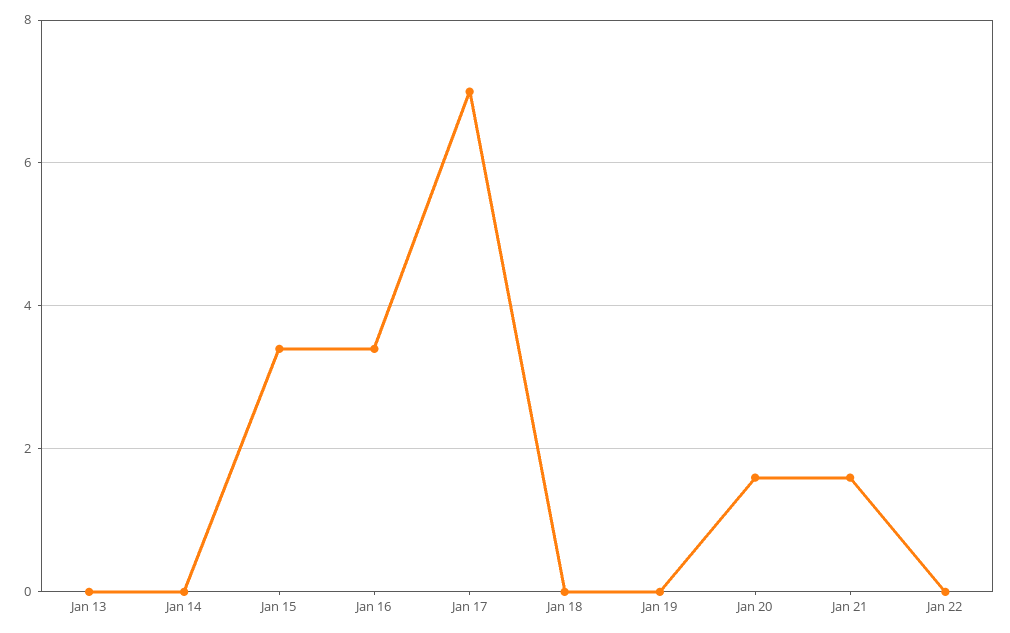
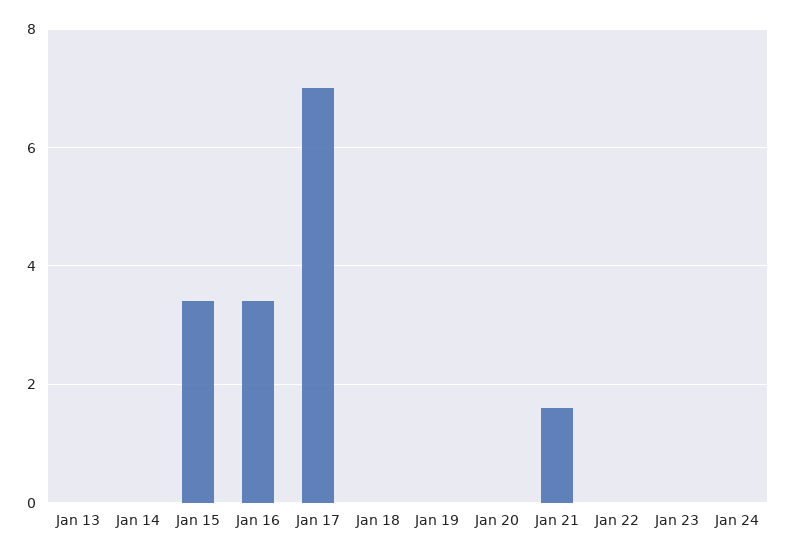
Jan 20: 1.5 -> 0
Jan 23: none -> 0
Jan 24: none -> 0

